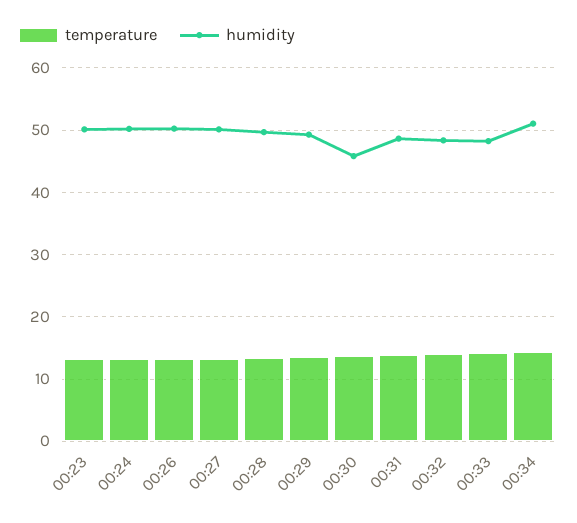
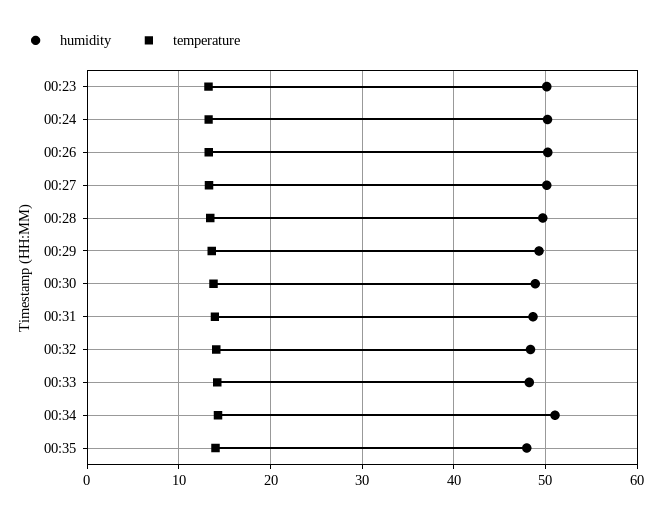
humidity, 00:30: 46 -> 49
humidity, 00:35: none -> 48
temperature, 00:35: none -> 14

